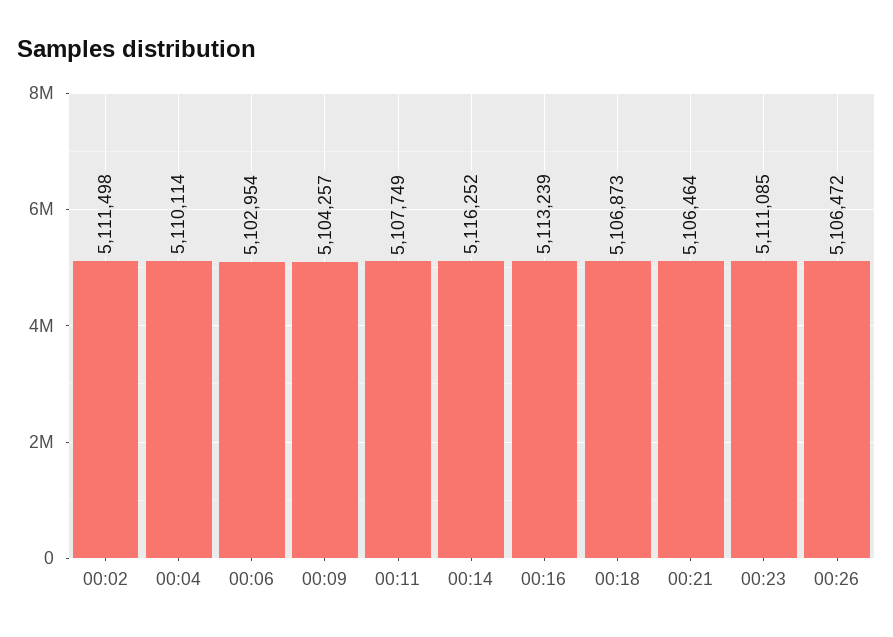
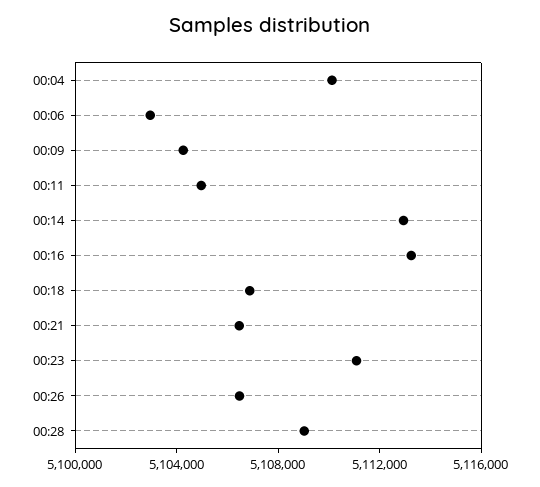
00:02: 5111498 -> none
00:11: 5107749 -> 5105000
00:14: 5116252 -> 5113000
00:28: none -> 5109000

